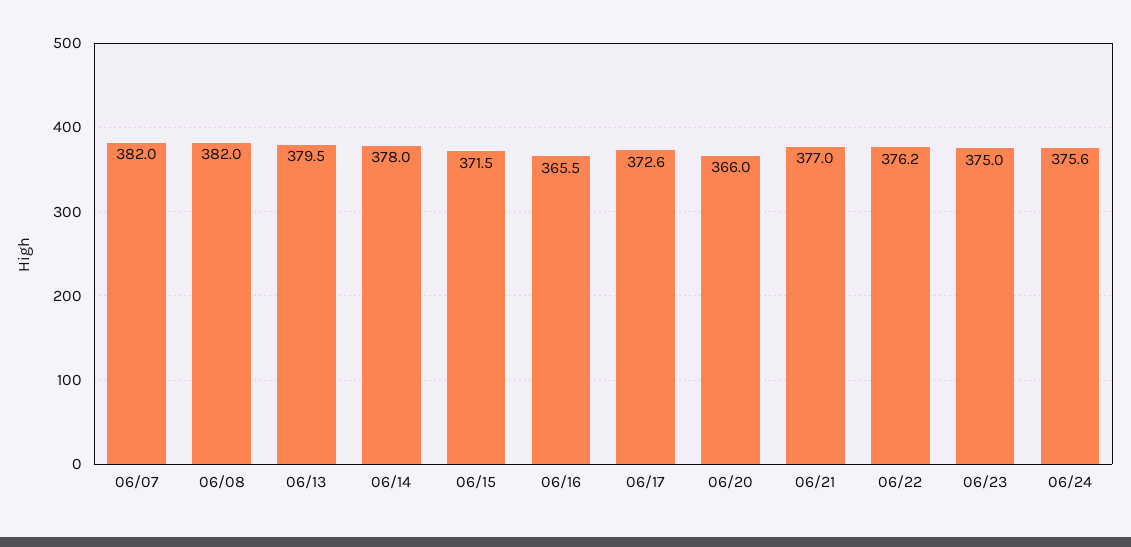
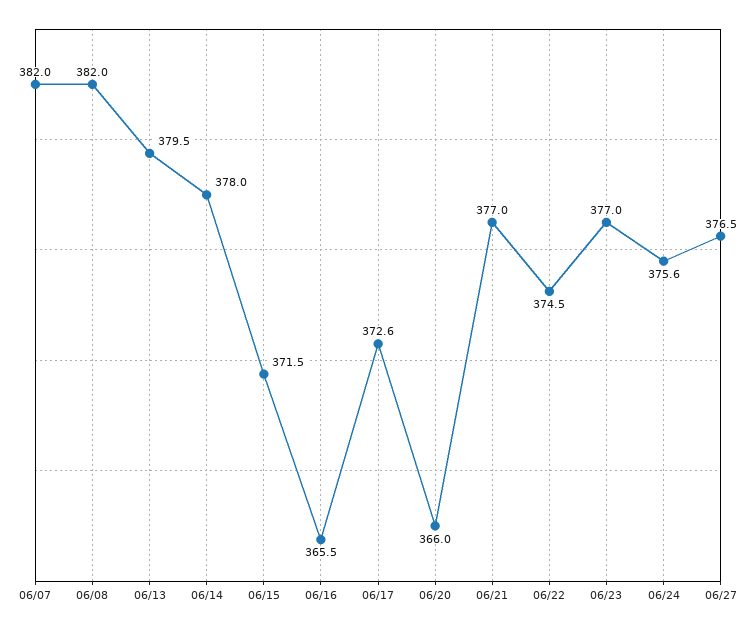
06/22: 376.2 -> 374.5
06/23: 375 -> 377
06/27: none -> 376.5

